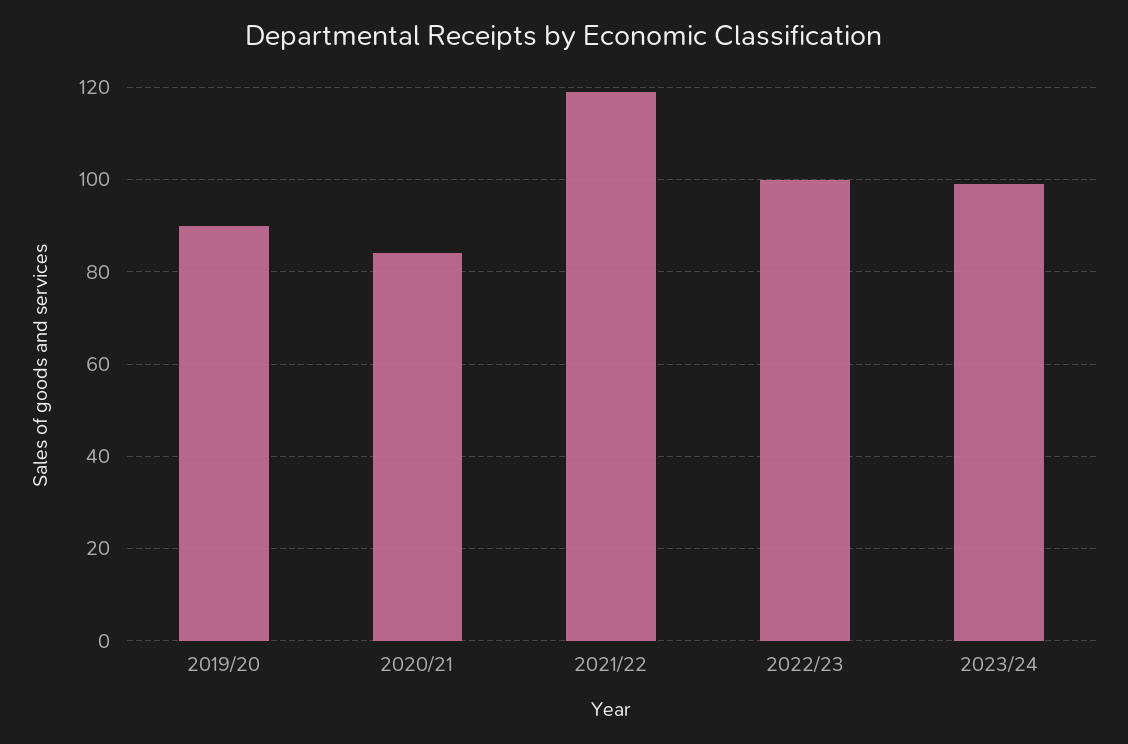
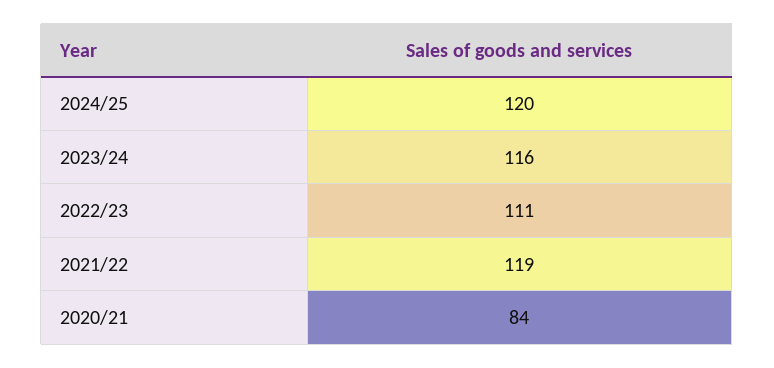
2019/20: 90 -> none
2022/23: 100 -> 111
2023/24: 100 -> 116
2024/25: none -> 120

